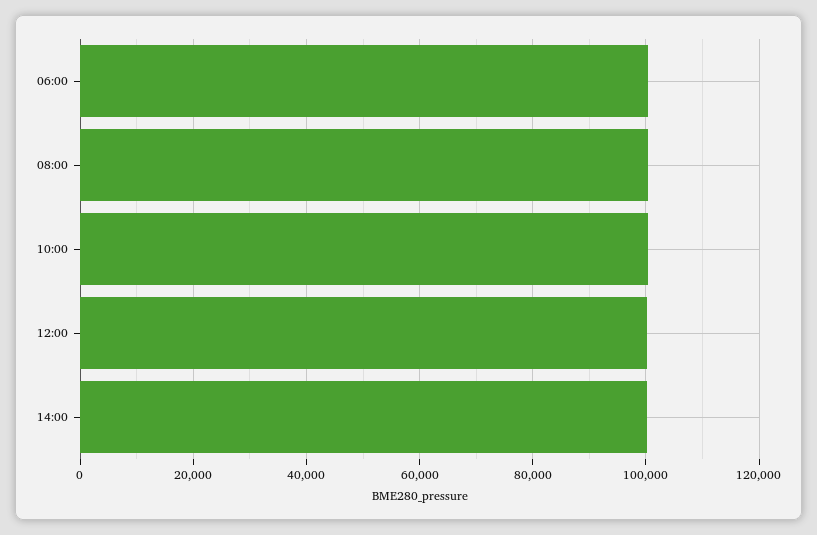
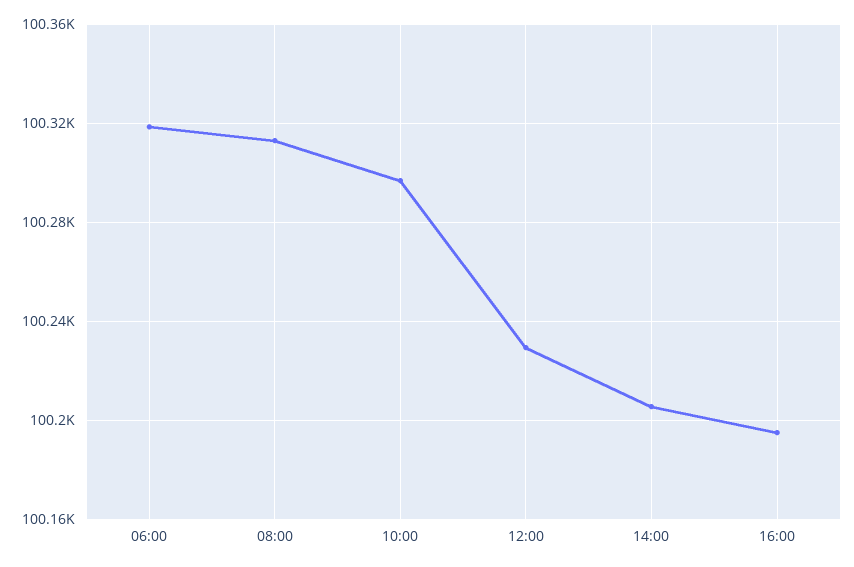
16:00: none -> 100195

